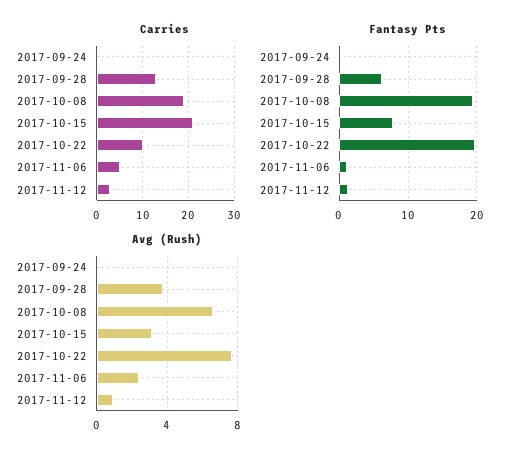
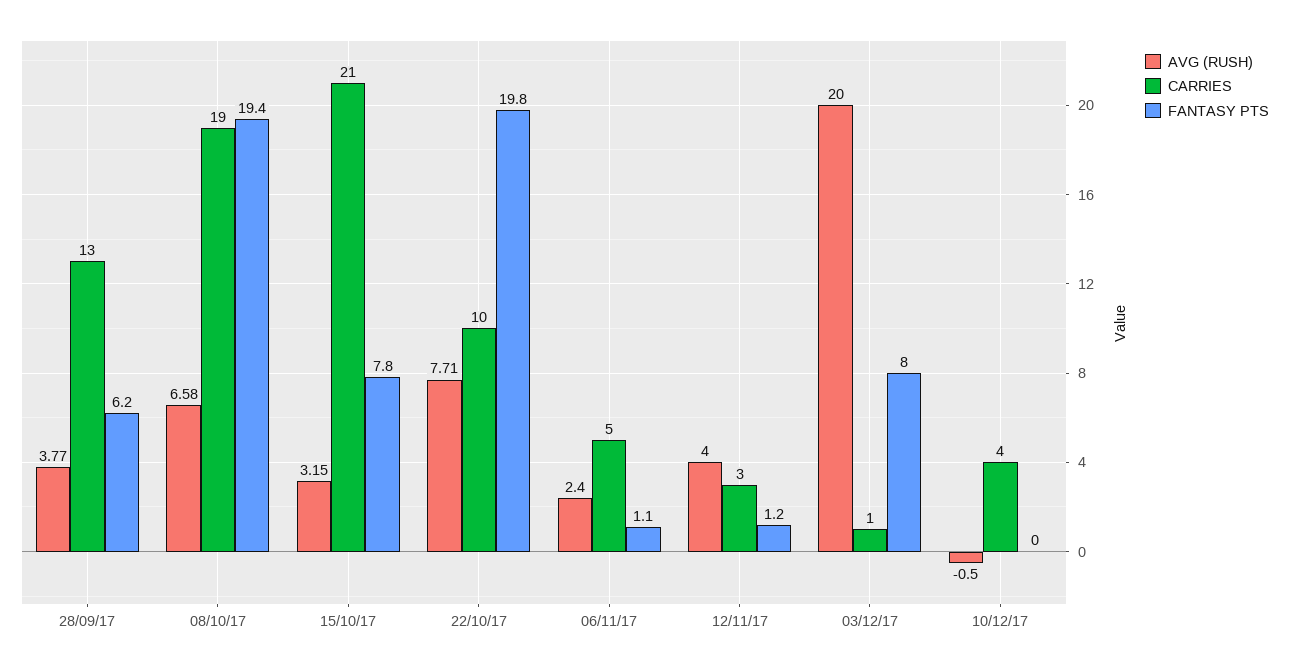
Carries, 2017-09-24: 0 -> none
Fantasy Pts, 2017-09-24: 0 -> none
Avg (Rush), 2017-09-24: 0 -> none
Avg (Rush), 2017-11-12: 1 -> 4
Avg (Rush), 03/12/17: none -> 20
Carries, 03/12/17: none -> 1
Fantasy Pts, 03/12/17: none -> 8
Avg (Rush), 10/12/17: none -> -0.5
Carries, 10/12/17: none -> 4
Fantasy Pts, 10/12/17: none -> 0

